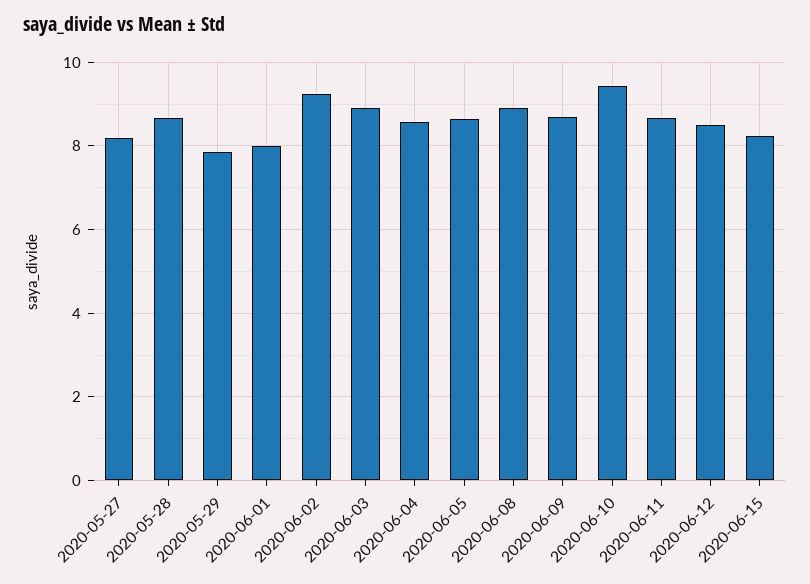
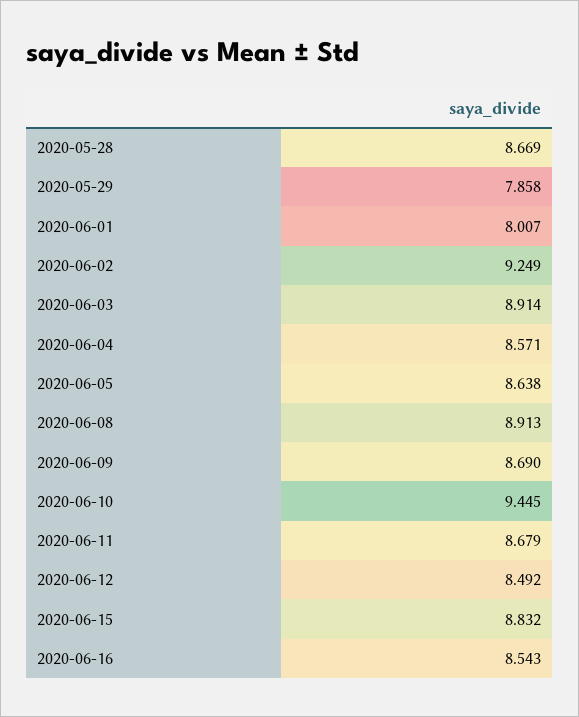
2020-05-27: 8.2 -> none
2020-06-15: 8.2 -> 8.832
2020-06-16: none -> 8.543

